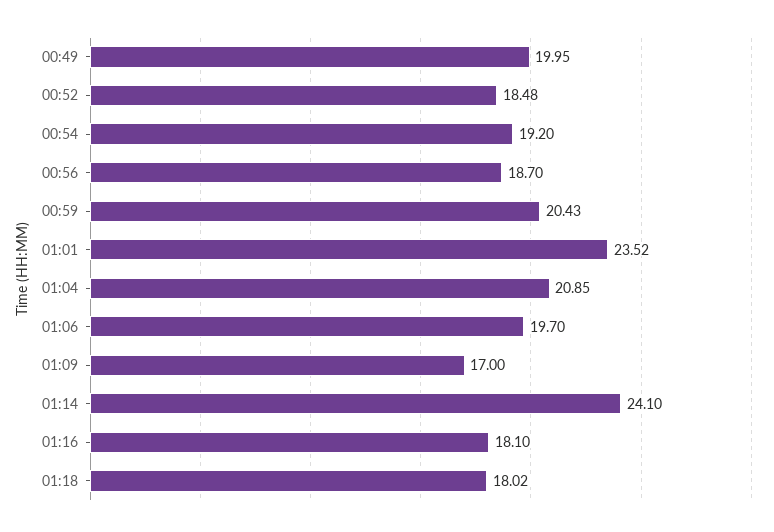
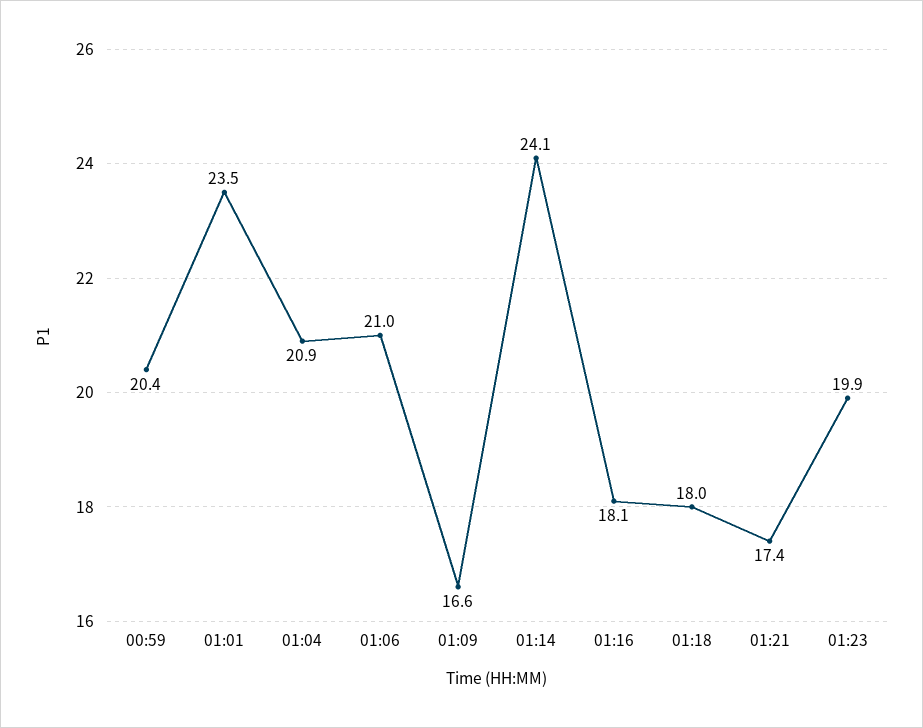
00:49: 19.95 -> none
00:52: 18.48 -> none
00:54: 19.2 -> none
00:56: 18.7 -> none
01:06: 19.7 -> 21
01:09: 17 -> 16.6
01:21: none -> 17.4
01:23: none -> 19.9

